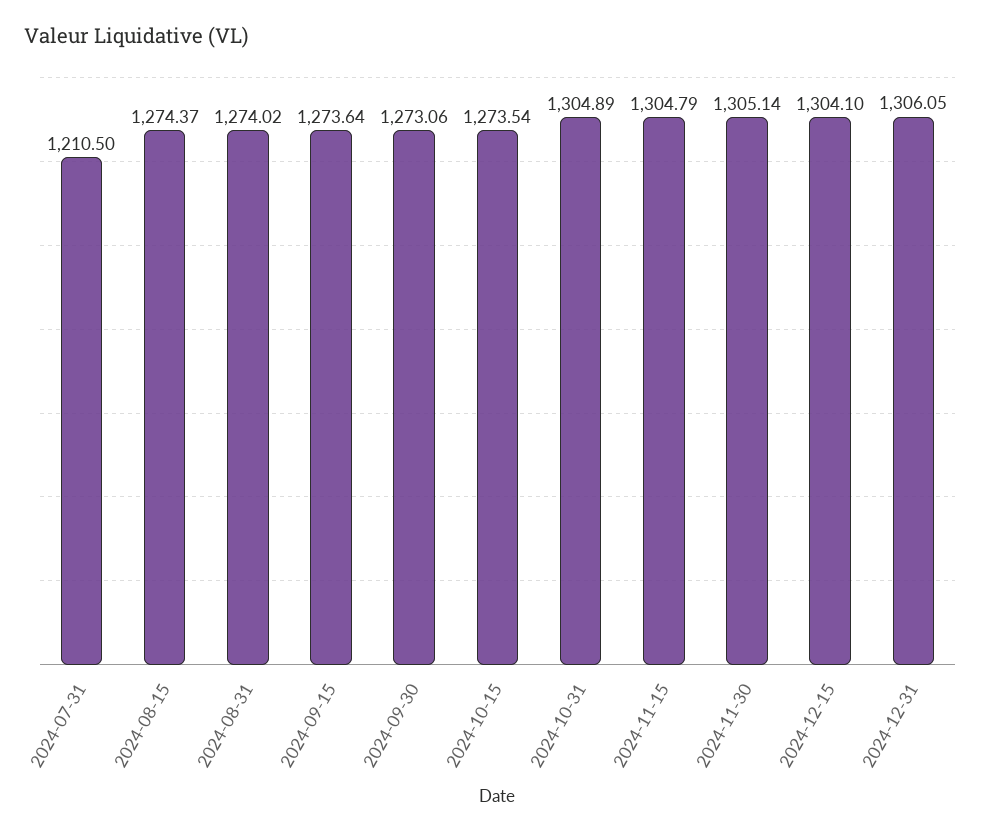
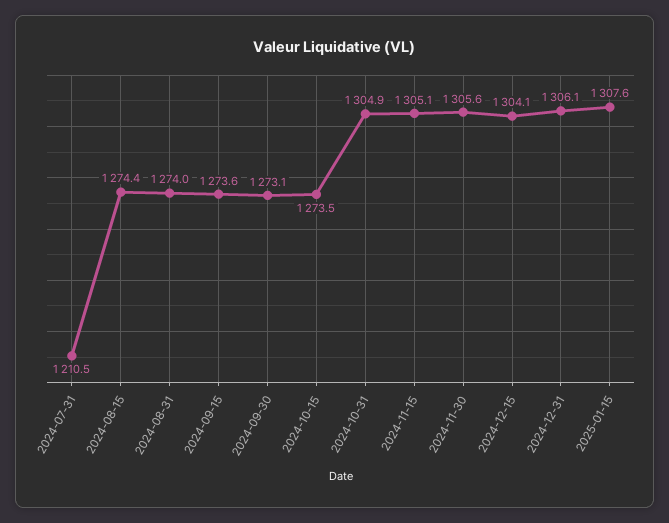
2024-11-15: 1304.79 -> 1305.1
2024-11-30: 1305.14 -> 1305.6
2025-01-15: none -> 1307.6

